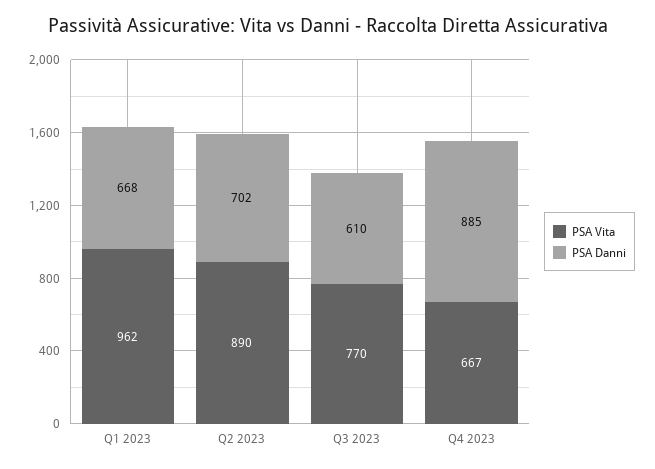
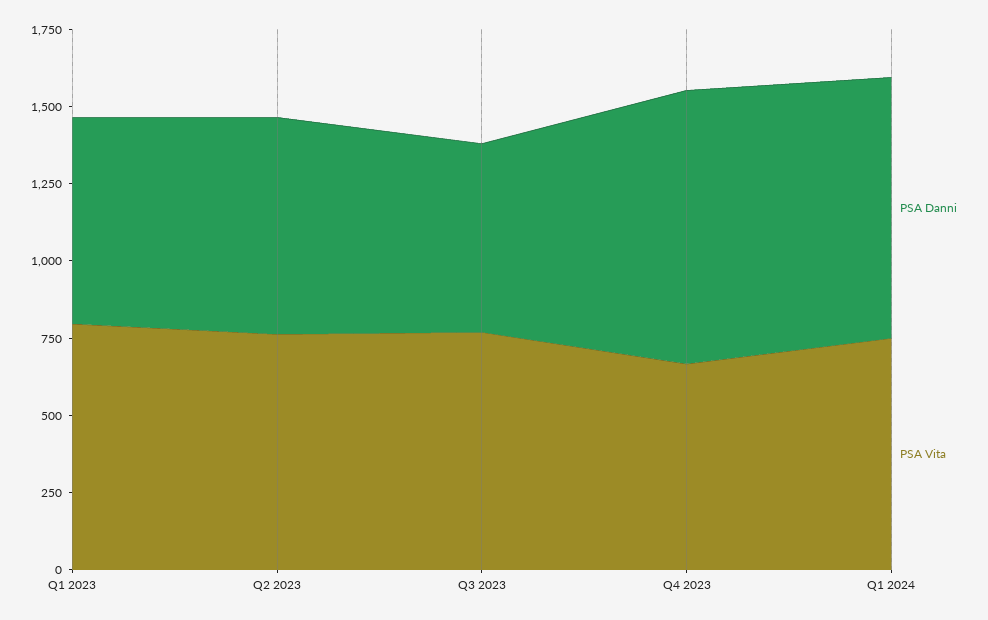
PSA Vita, Q1 2023: 962 -> 800
PSA Vita, Q2 2023: 890 -> 750
PSA Danni, Q1 2024: none -> 850
PSA Vita, Q1 2024: none -> 750

